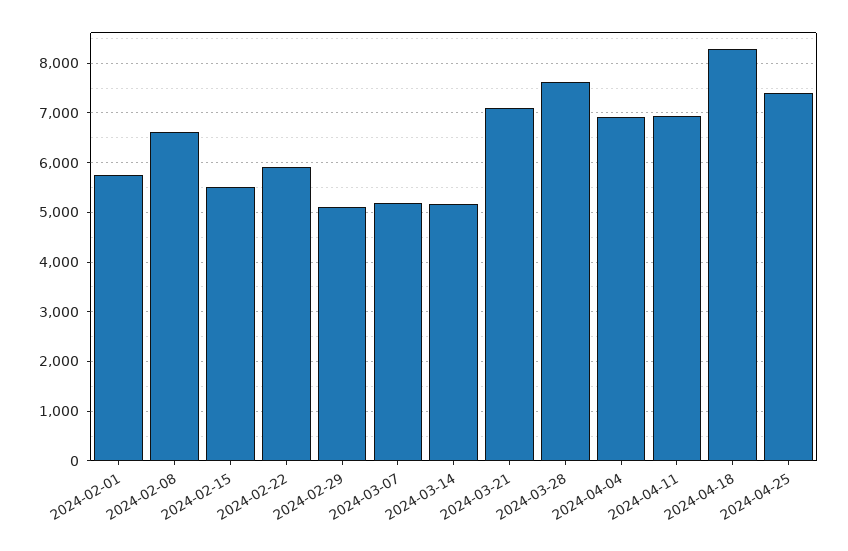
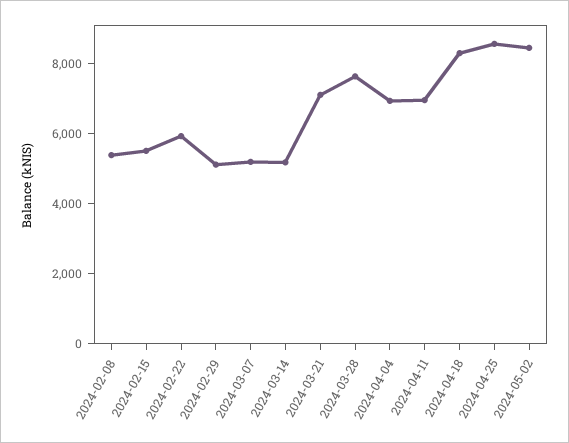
2024-02-01: 5800 -> none
2024-02-08: 6600 -> 5500
2024-04-25: 7400 -> 8500
2024-05-02: none -> 8500

